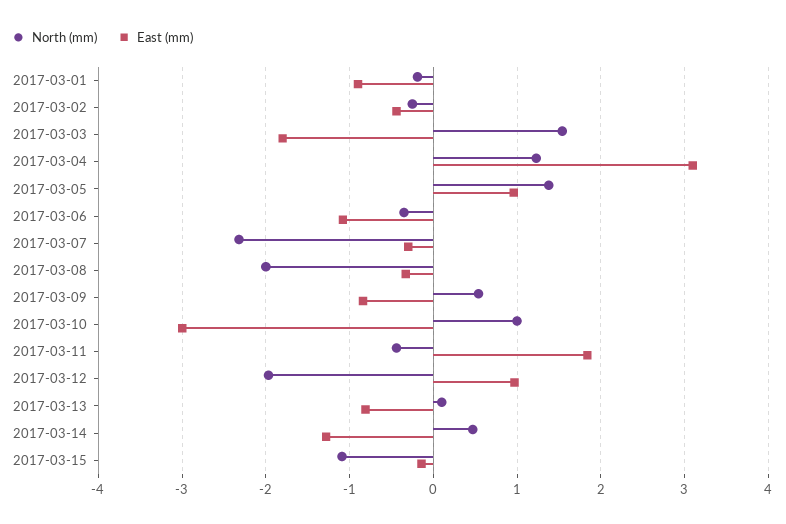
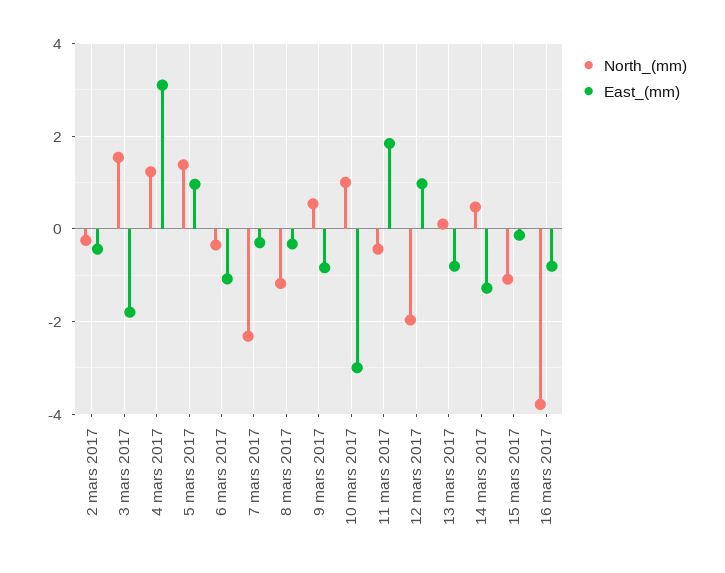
North (mm), 2017-03-01: -0.2 -> none
East (mm), 2017-03-01: -0.9 -> none
North (mm), 2017-03-08: -2 -> -1.2
North (mm), 16 mars 2017: none -> -3.8
East (mm), 16 mars 2017: none -> -0.8

